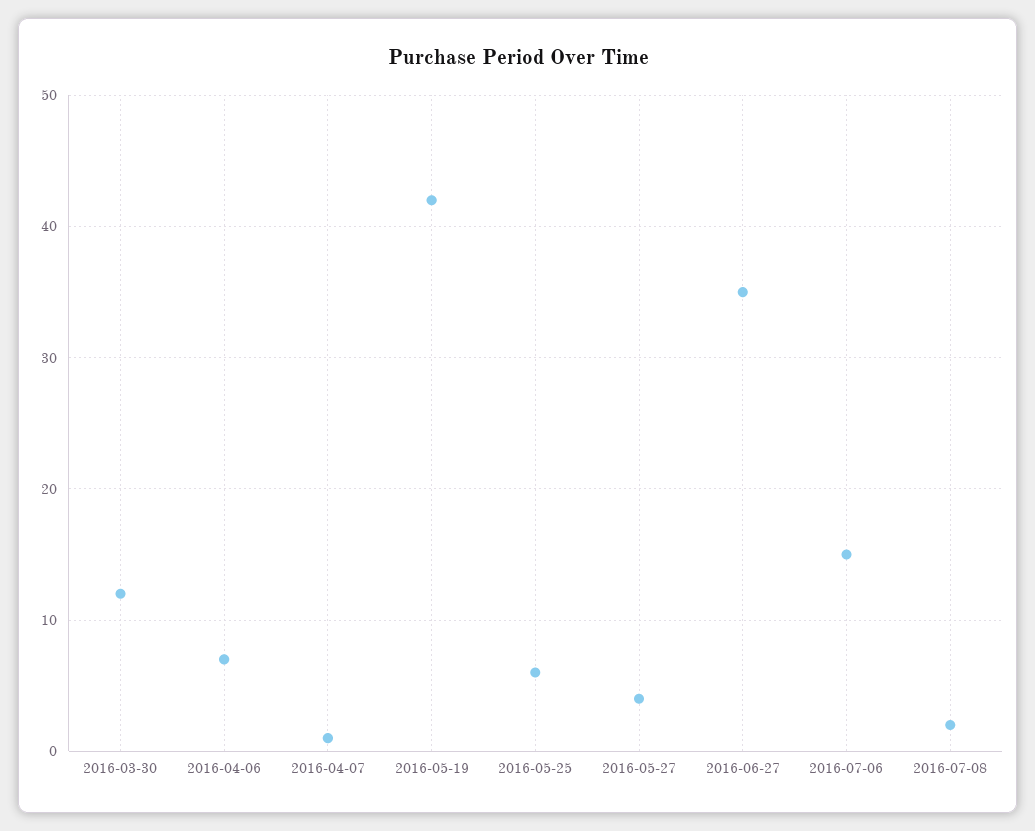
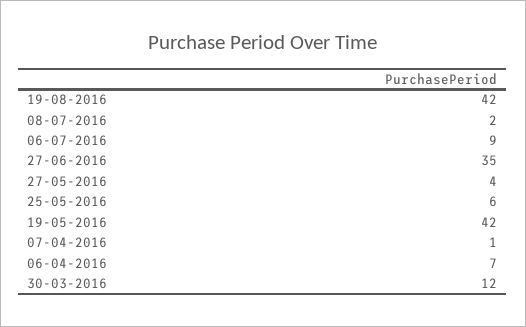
2016-07-06: 15 -> 9
19-08-2016: none -> 42

